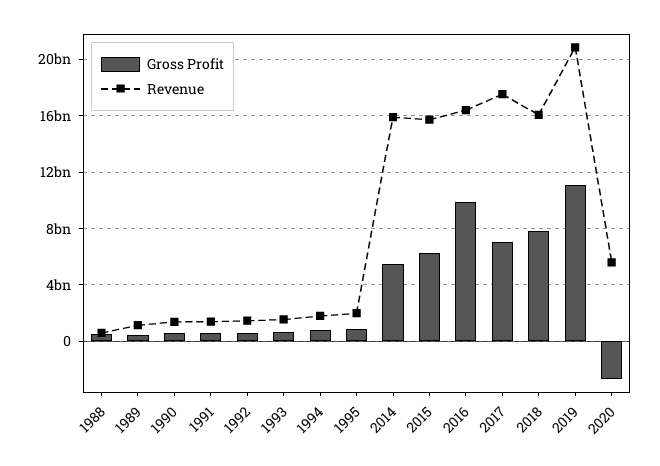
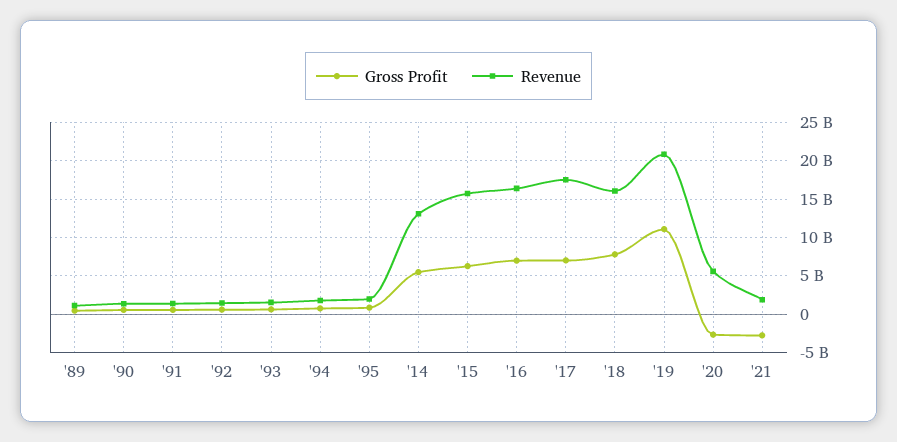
Gross Profit, 1988: 500000000 -> none
Revenue, 1988: 500000000 -> none
Revenue, 2014: 16000000000 -> 13000000000
Gross Profit, 2016: 10000000000 -> 7000000000
Gross Profit, '21: none -> -3000000000
Revenue, '21: none -> 2000000000

